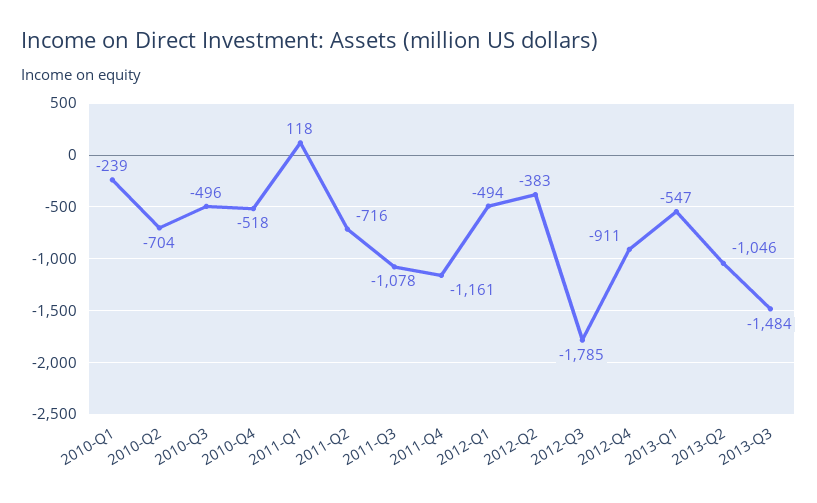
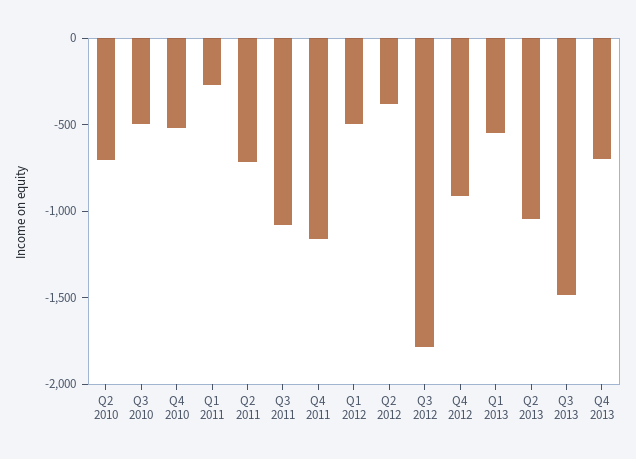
2010-Q1: -239 -> none
2011-Q1: 118 -> -300
Q4 2013: none -> -700

